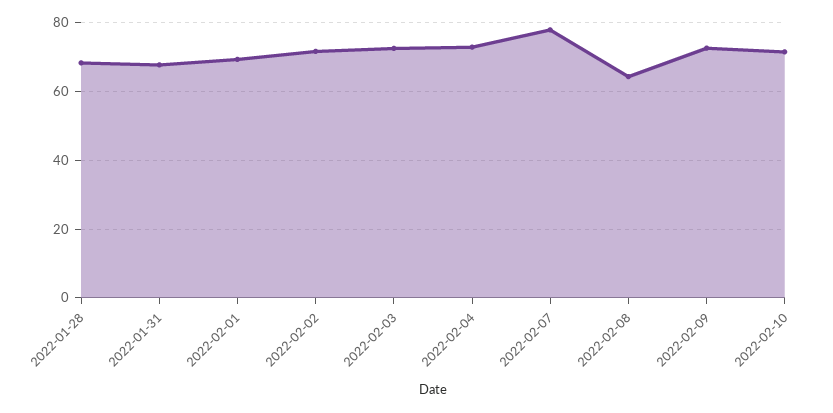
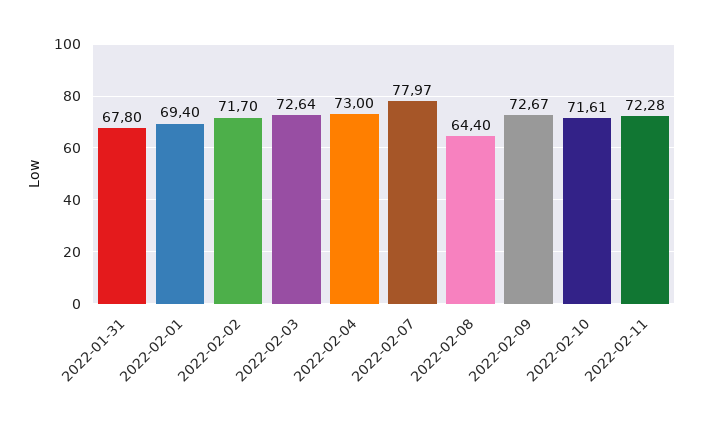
2022-01-28: 68 -> none
2022-02-11: none -> 72.28

